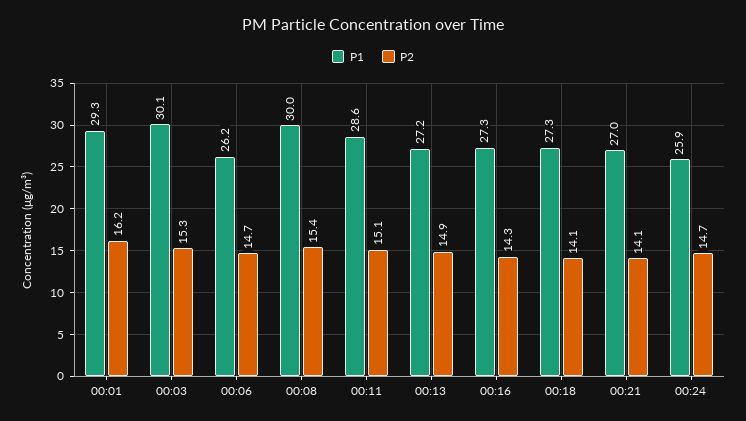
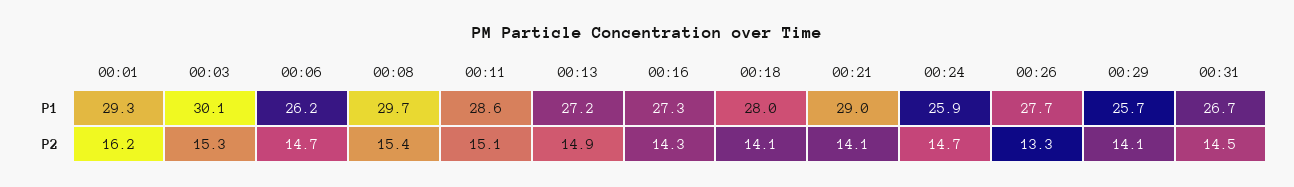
P1, 00:08: 30 -> 29.7
P1, 00:18: 27.3 -> 28
P1, 00:21: 27 -> 29
P1, 00:26: none -> 27.7
P1, 00:29: none -> 25.7
P1, 00:31: none -> 26.7
P2, 00:26: none -> 13.3
P2, 00:29: none -> 14.1
P2, 00:31: none -> 14.5

